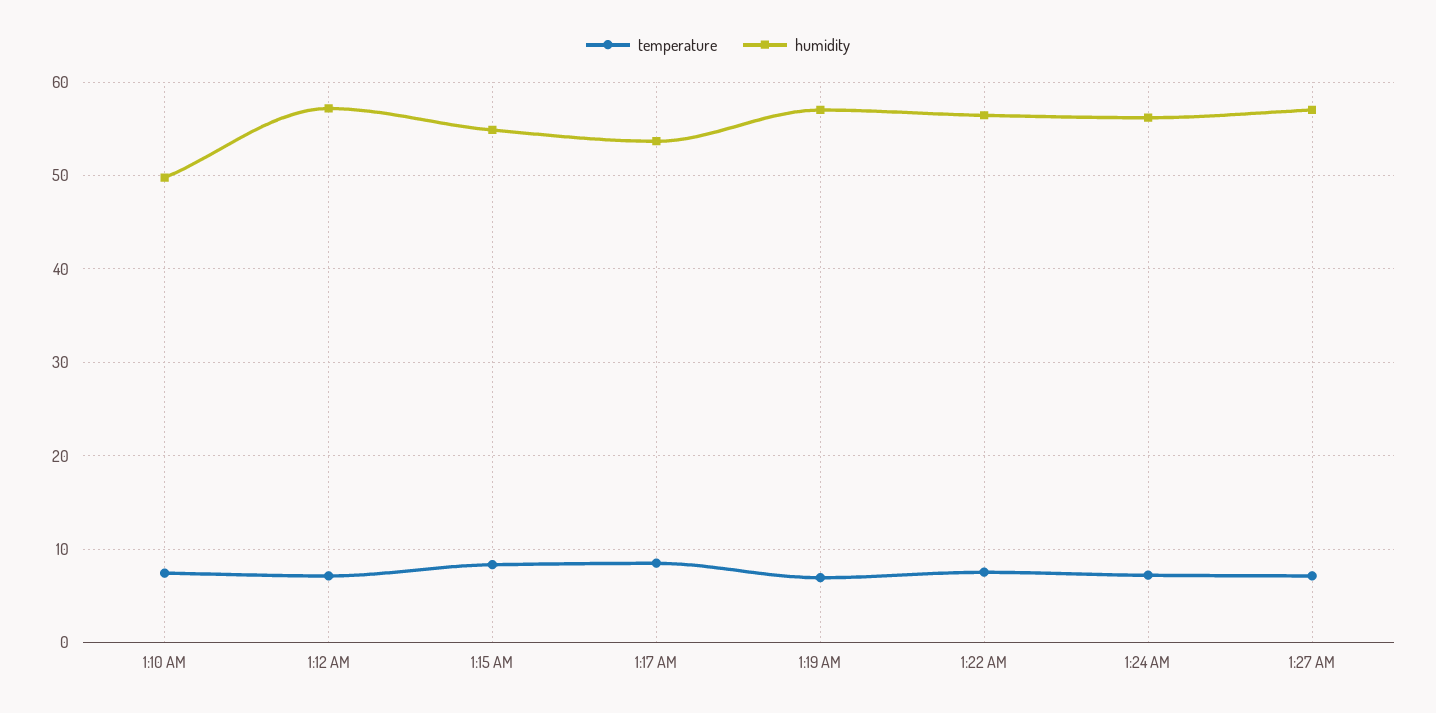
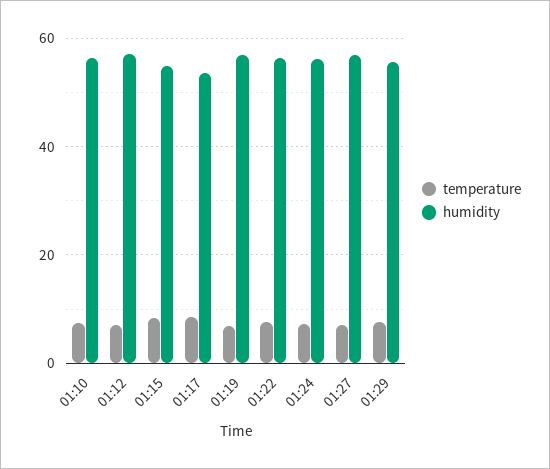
humidity, 1:10 AM: 50 -> 56
temperature, 01:29: none -> 8
humidity, 01:29: none -> 56

